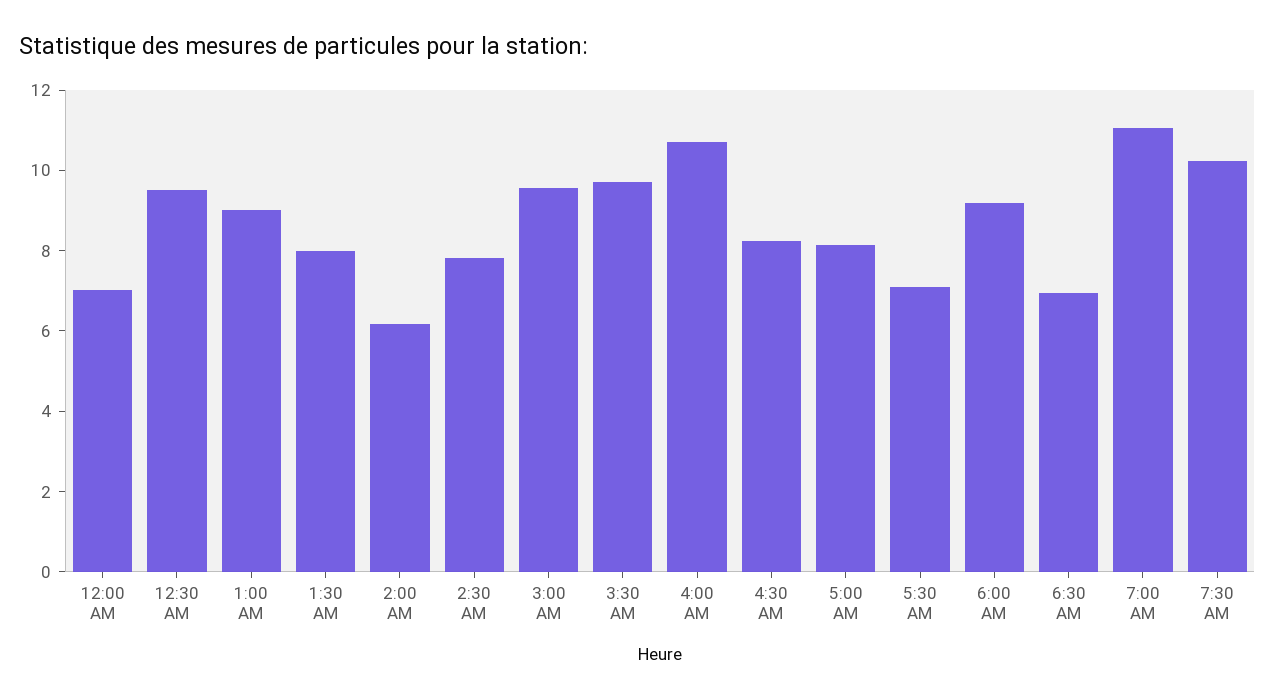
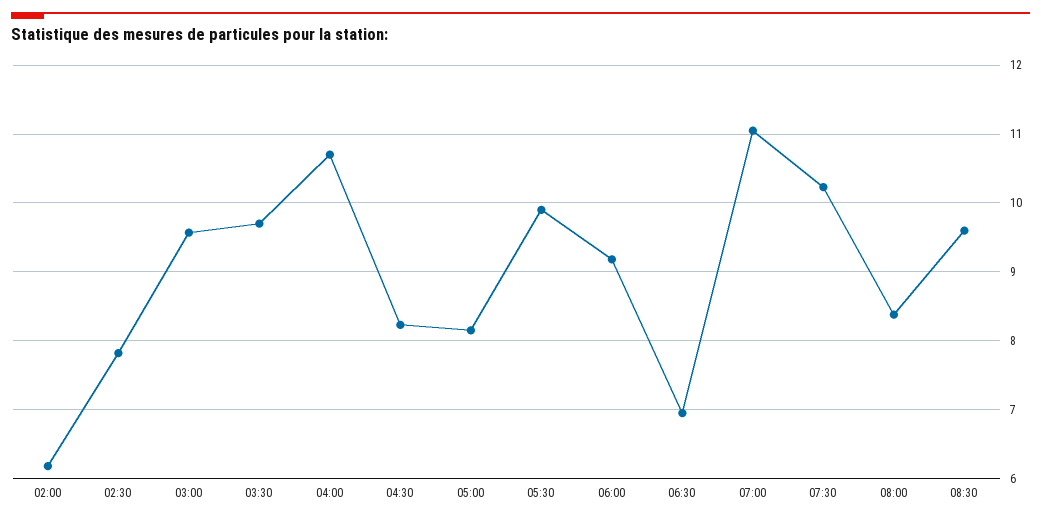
12:00 AM: 7 -> none
12:30 AM: 9.5 -> none
1:00 AM: 9 -> none
1:30 AM: 8 -> none
5:30 AM: 7 -> 9.9
08:00: none -> 8.4
08:30: none -> 9.6

